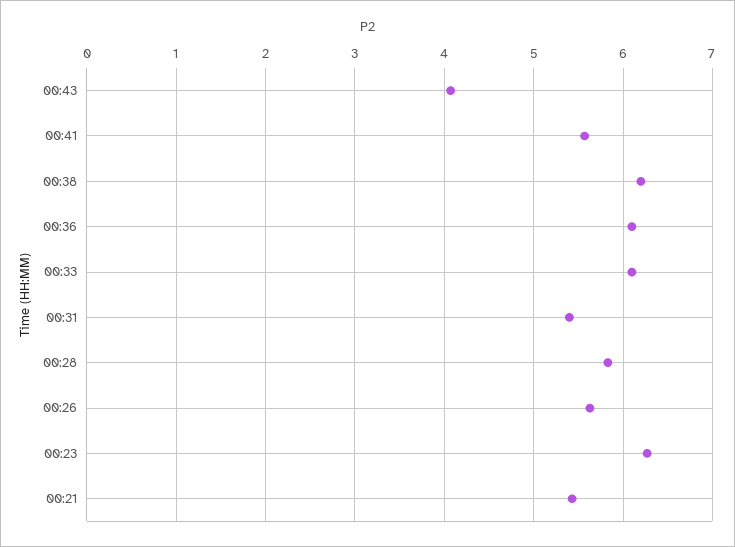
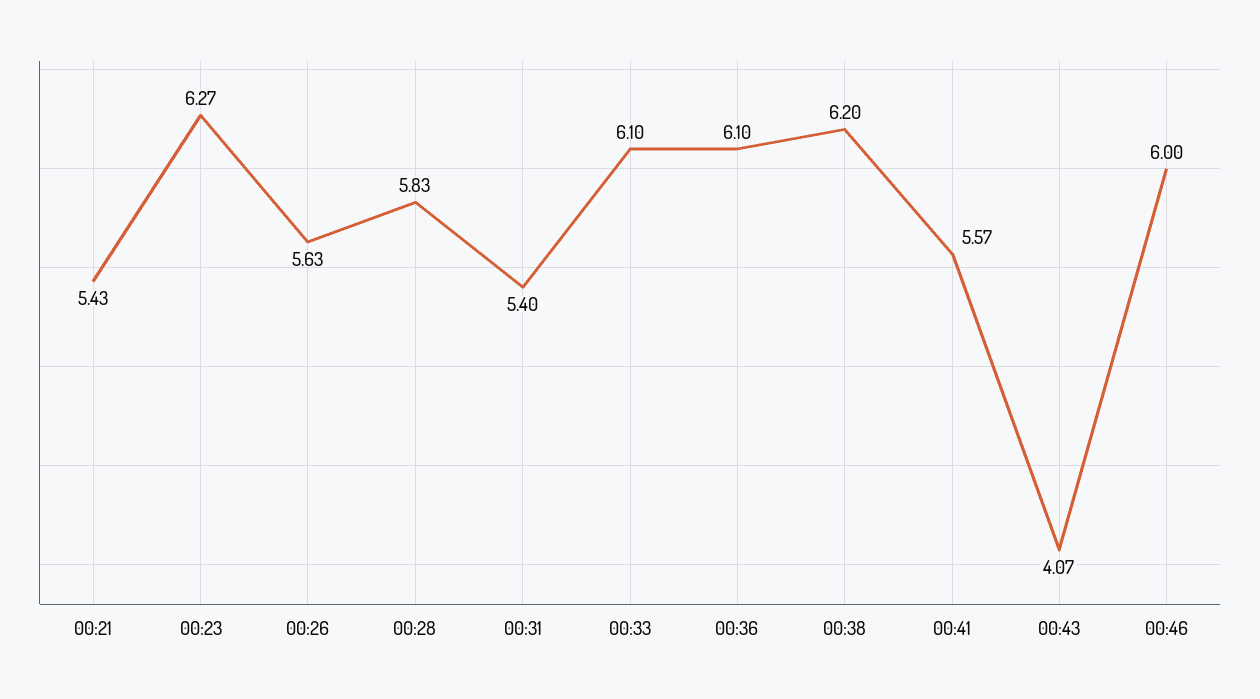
00:46: none -> 6

